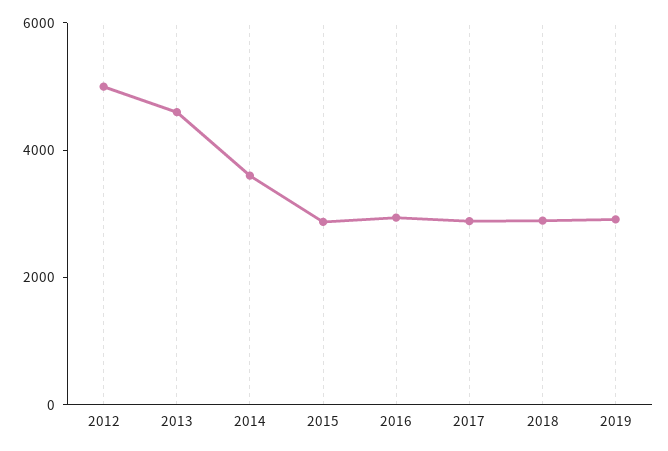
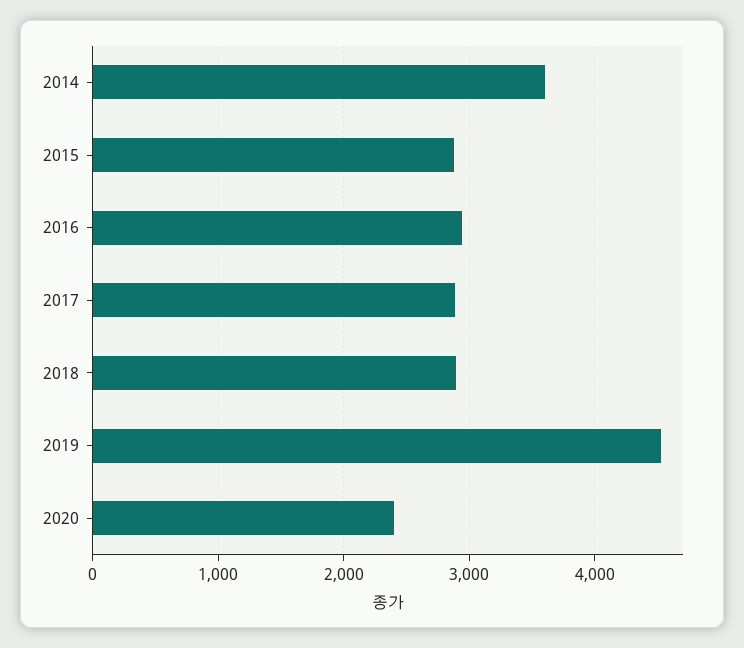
2012: 5000 -> none
2013: 4500 -> none
2019: 3000 -> 4500
2020: none -> 2400

